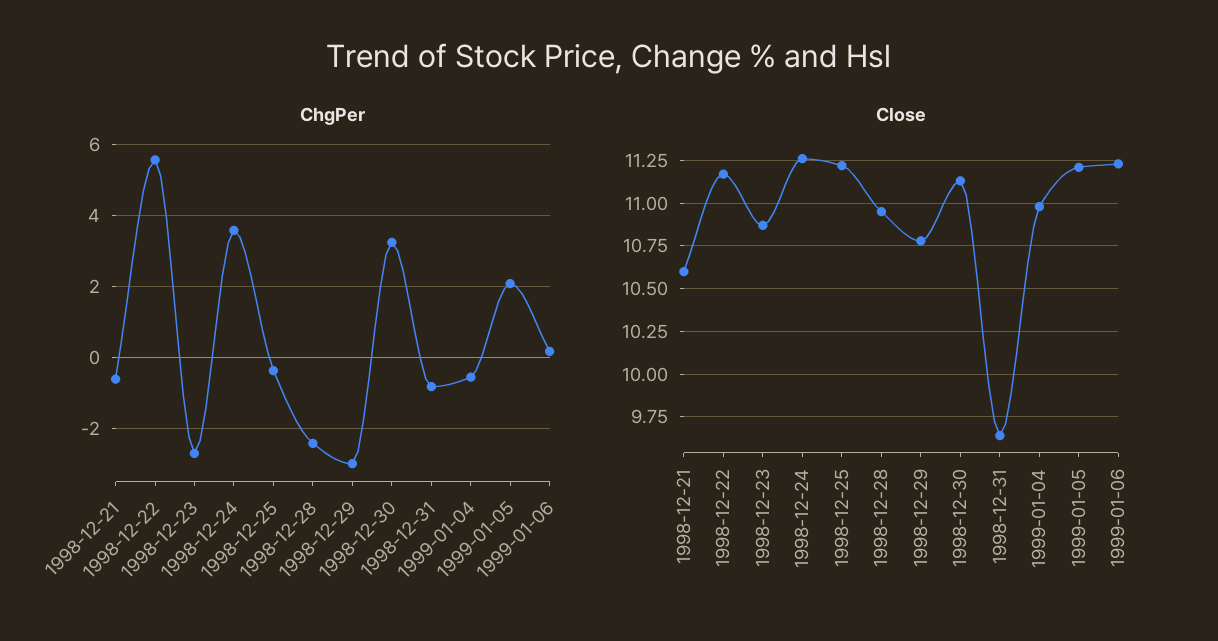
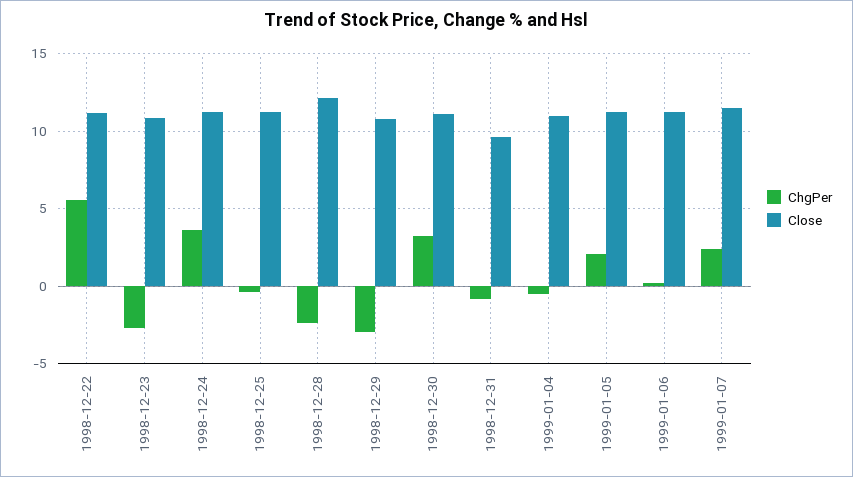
ChgPer, 1998-12-21: -0.6 -> none
Close, 1998-12-21: 10.6 -> none
Close, 1998-12-28: 10.95 -> 12
ChgPer, 1999-01-07: none -> 2.5
Close, 1999-01-07: none -> 11.5

